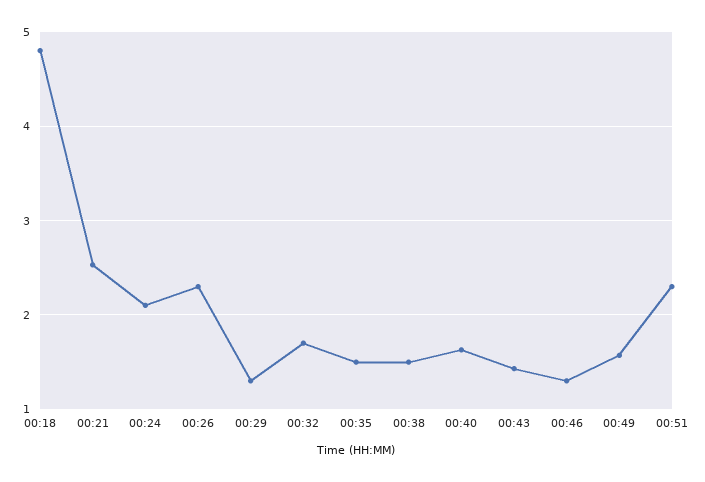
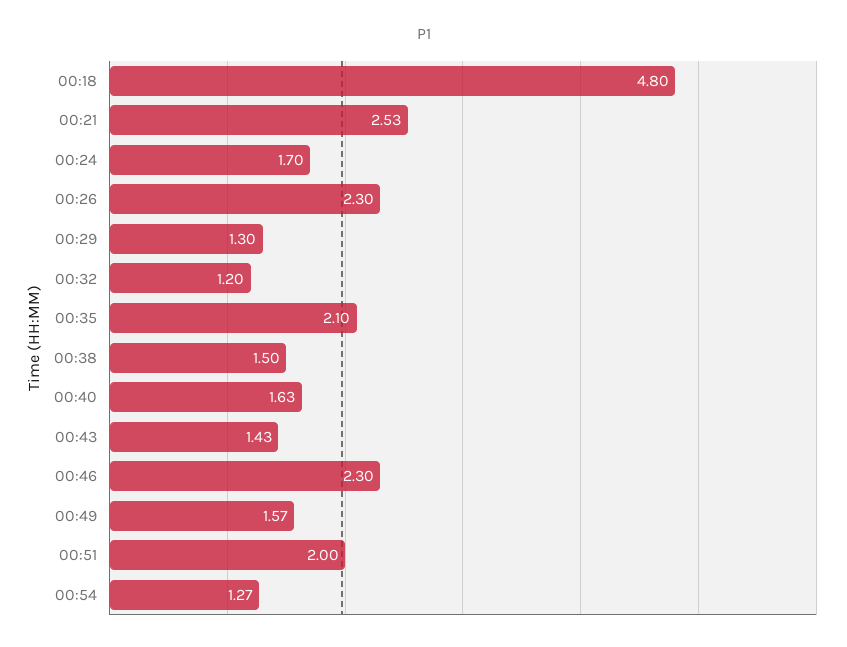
00:24: 2.1 -> 1.7
00:32: 1.7 -> 1.2
00:35: 1.5 -> 2.1
00:46: 1.3 -> 2.3
00:51: 2.3 -> 2
00:54: none -> 1.27

